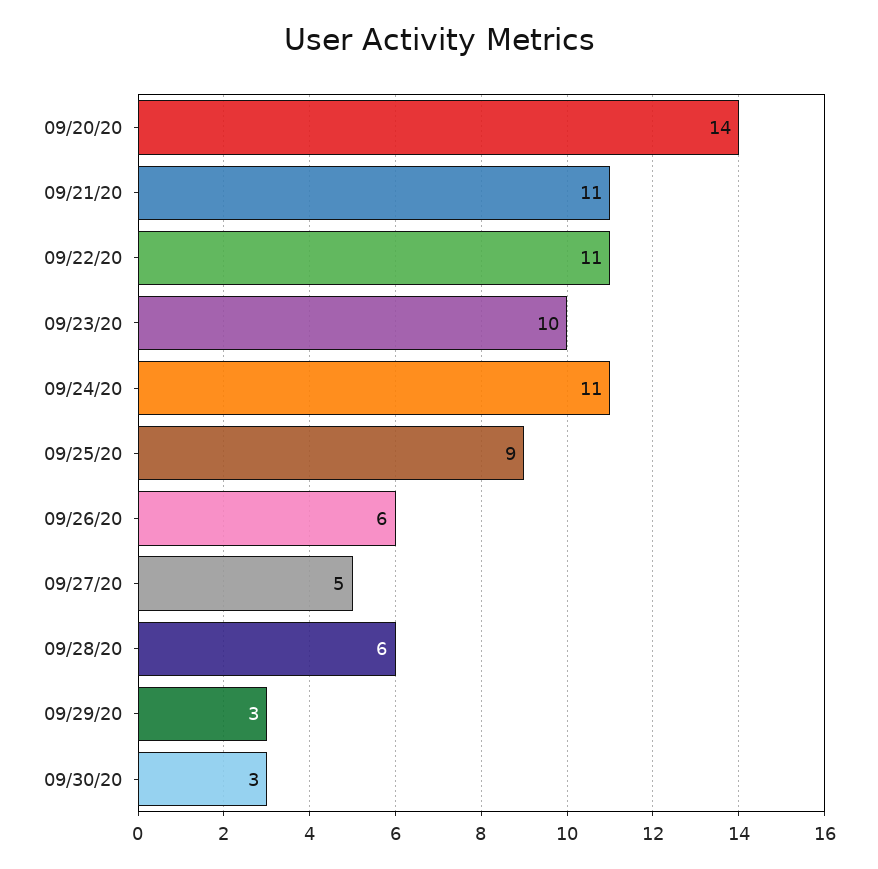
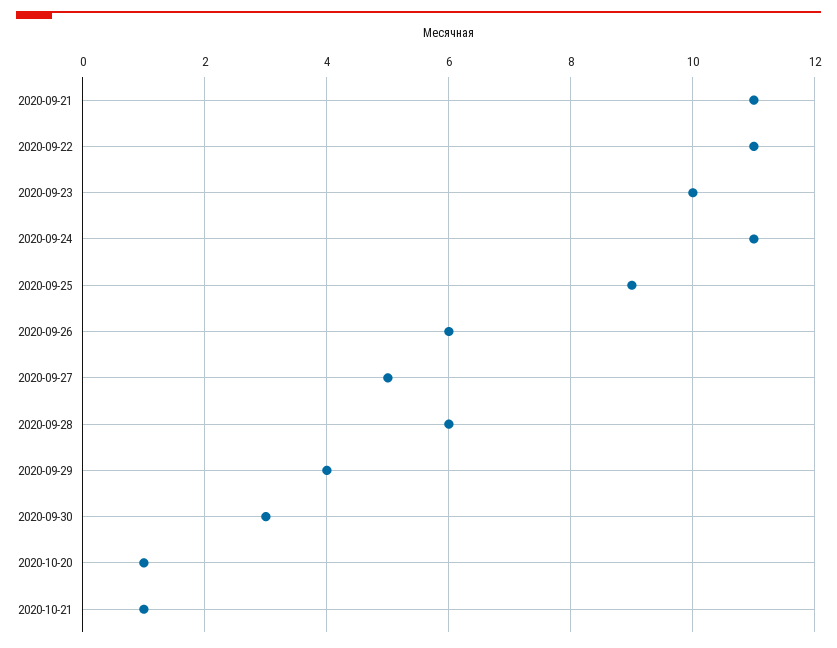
09/20/20: 14 -> none
09/29/20: 3 -> 4
2020-10-20: none -> 1
2020-10-21: none -> 1

